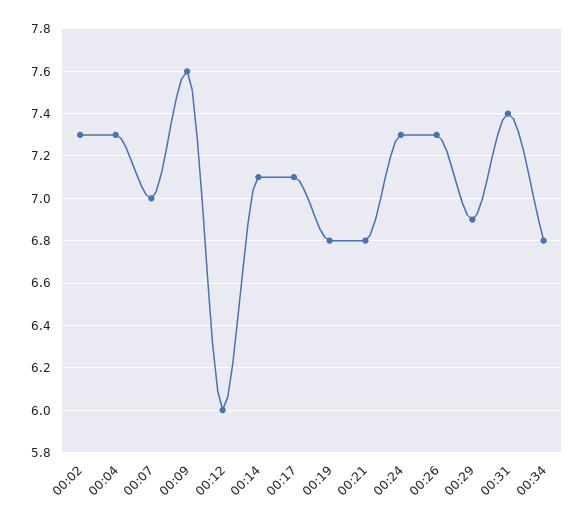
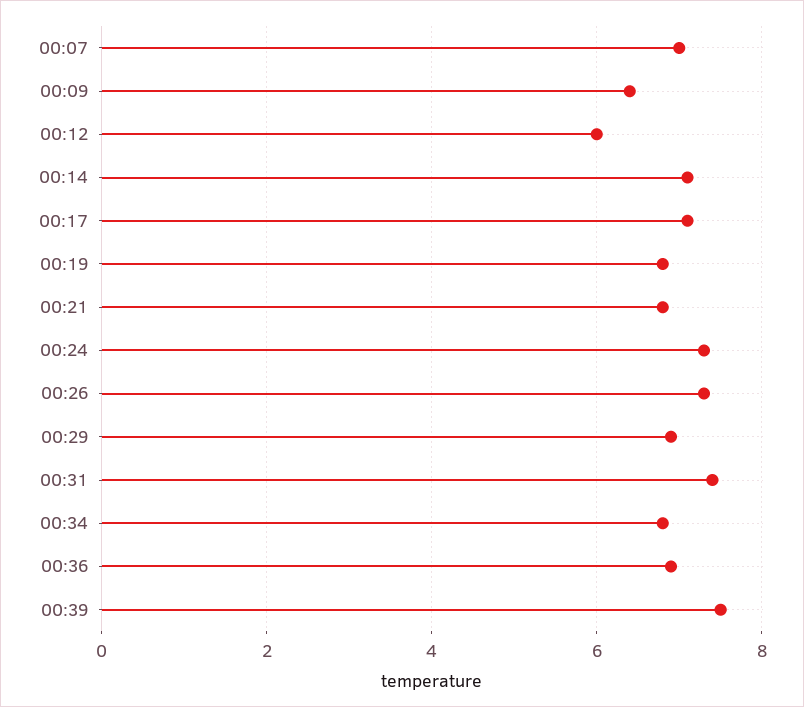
00:02: 7.3 -> none
00:04: 7.3 -> none
00:09: 7.6 -> 6.5
00:36: none -> 7
00:39: none -> 7.5

